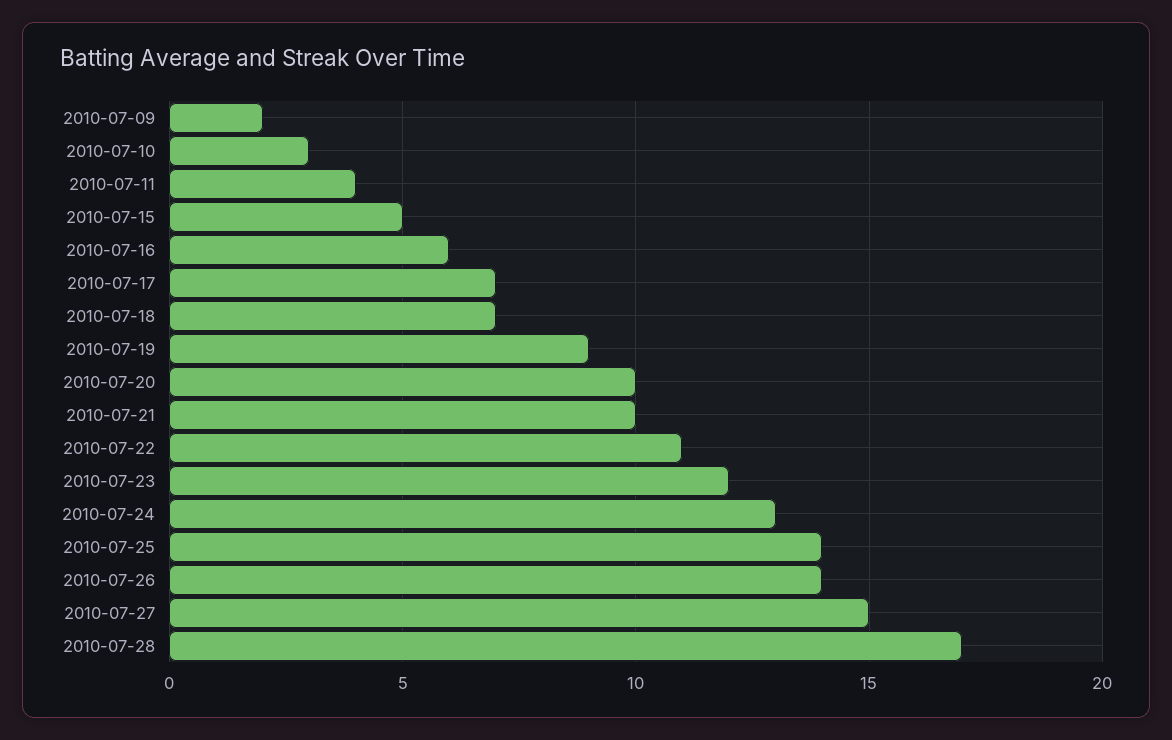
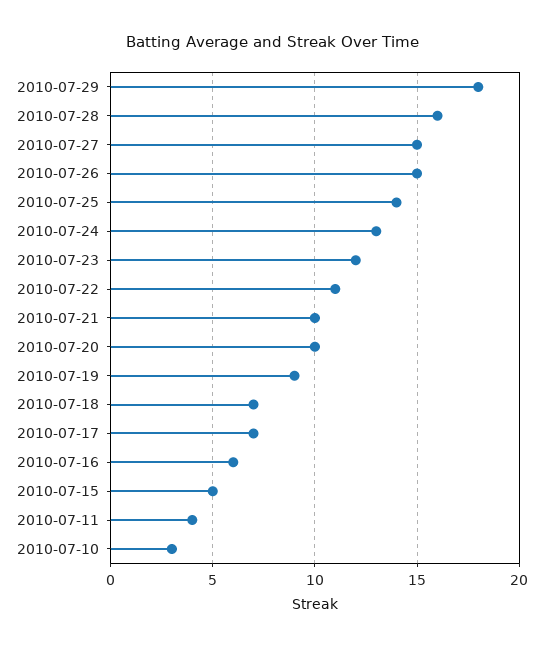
2010-07-09: 2 -> none
2010-07-26: 14 -> 15
2010-07-28: 17 -> 16
2010-07-29: none -> 18

